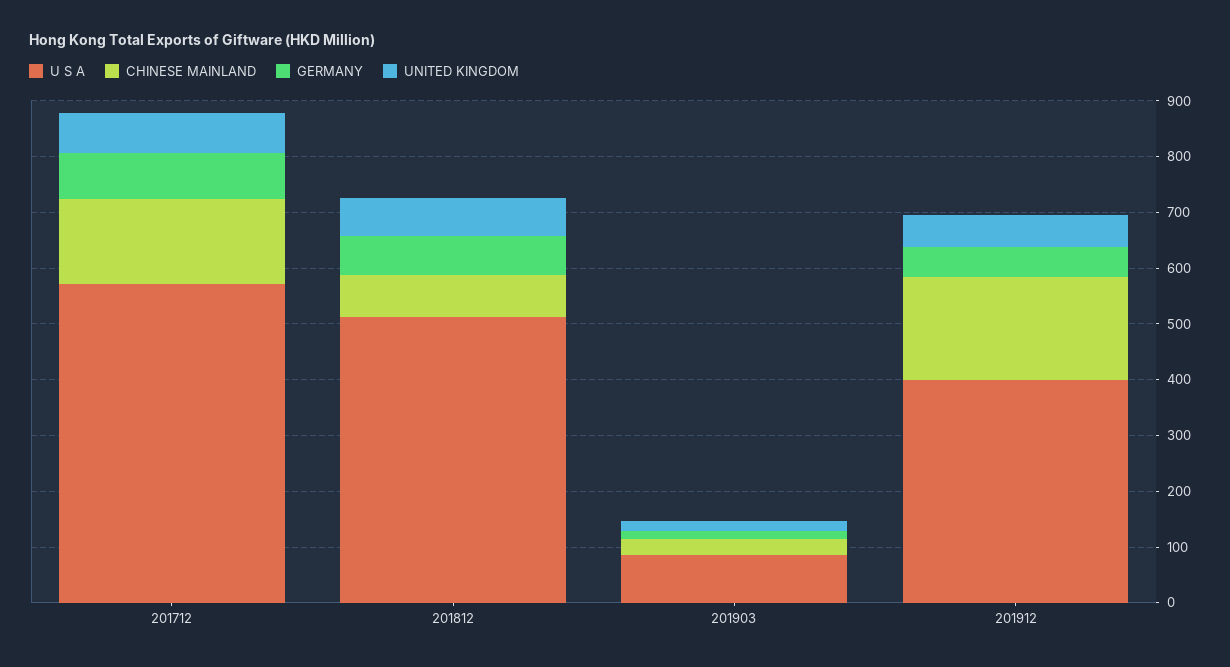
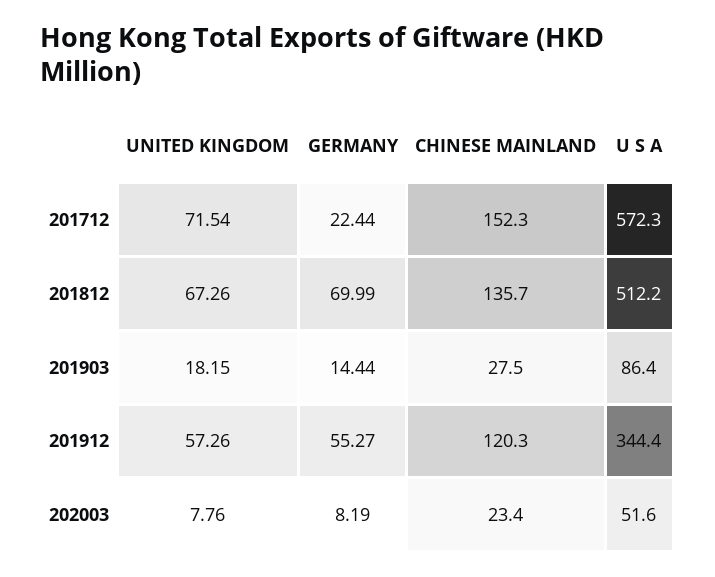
GERMANY, 201712: 80 -> 22.44
CHINESE MAINLAND, 201812: 80 -> 135.7
U S A, 201912: 400 -> 344.4
CHINESE MAINLAND, 201912: 180 -> 120.3
UNITED KINGDOM, 202003: none -> 7.76
GERMANY, 202003: none -> 8.19
CHINESE MAINLAND, 202003: none -> 23.4
U S A, 202003: none -> 51.6

